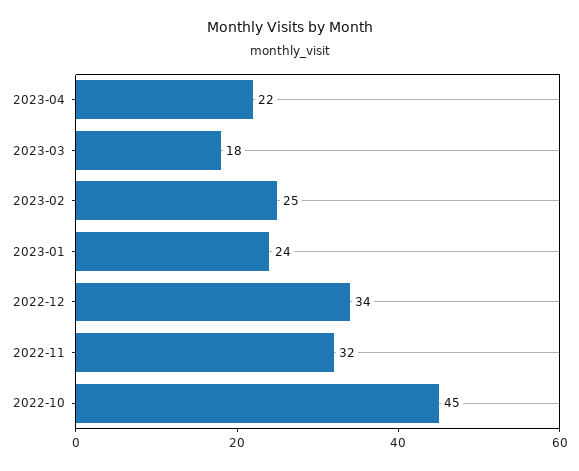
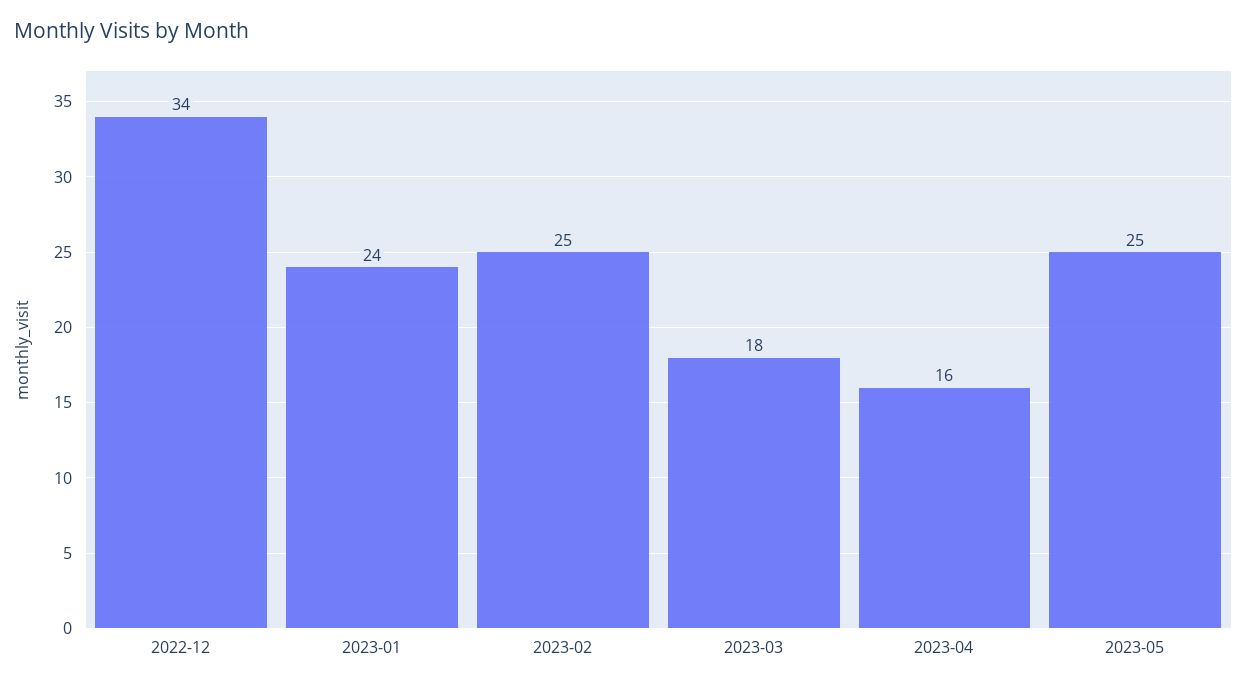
2023-04: 22 -> 16
2022-11: 32 -> none
2022-10: 45 -> none
2023-05: none -> 25

